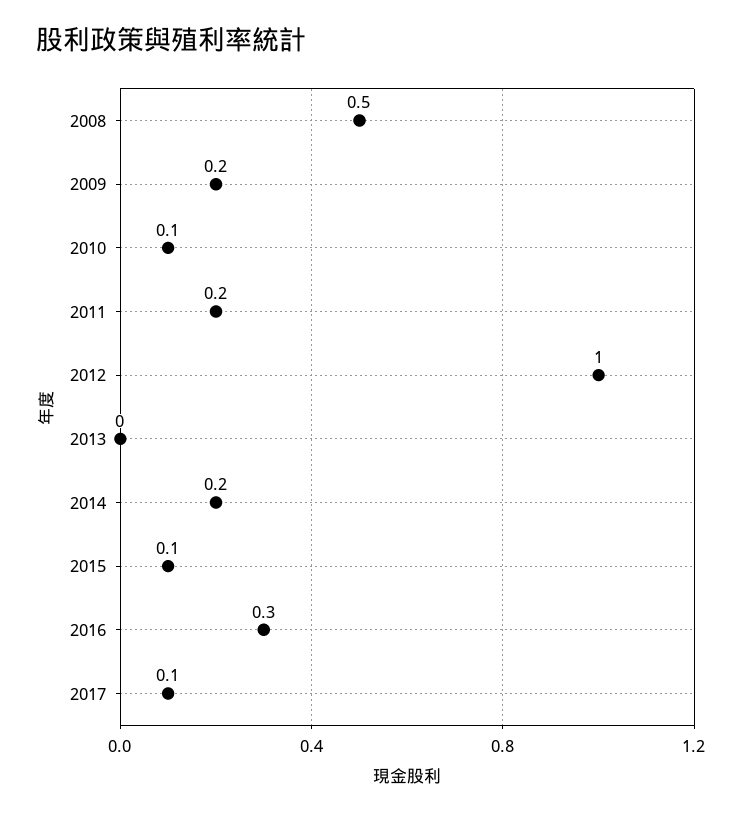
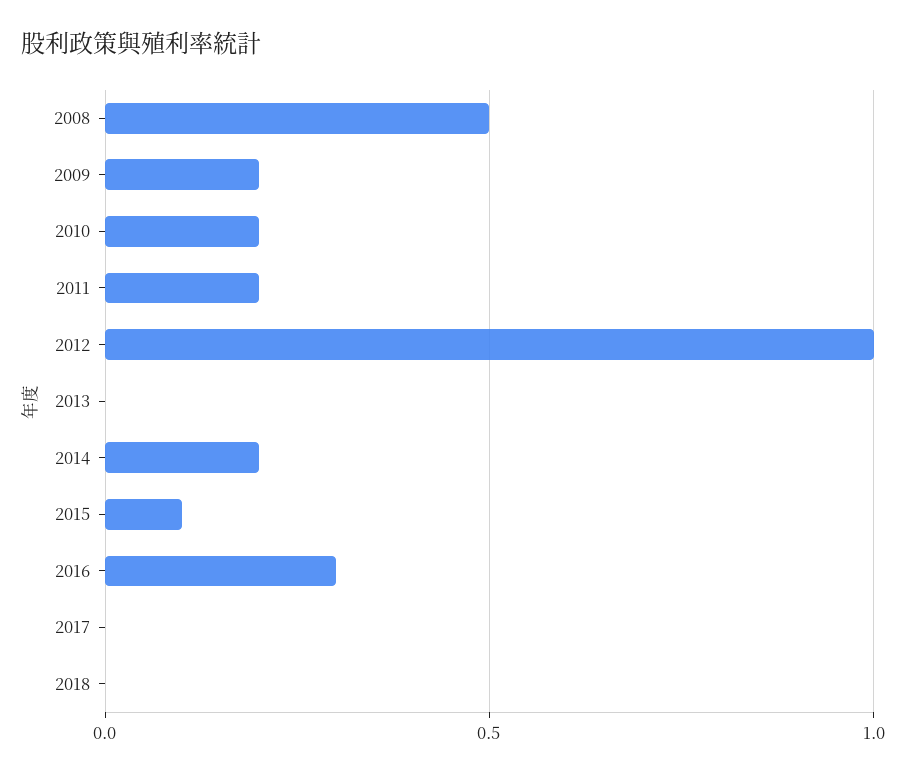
2010: 0.1 -> 0.2
2017: 0.1 -> 0
2018: none -> 0

